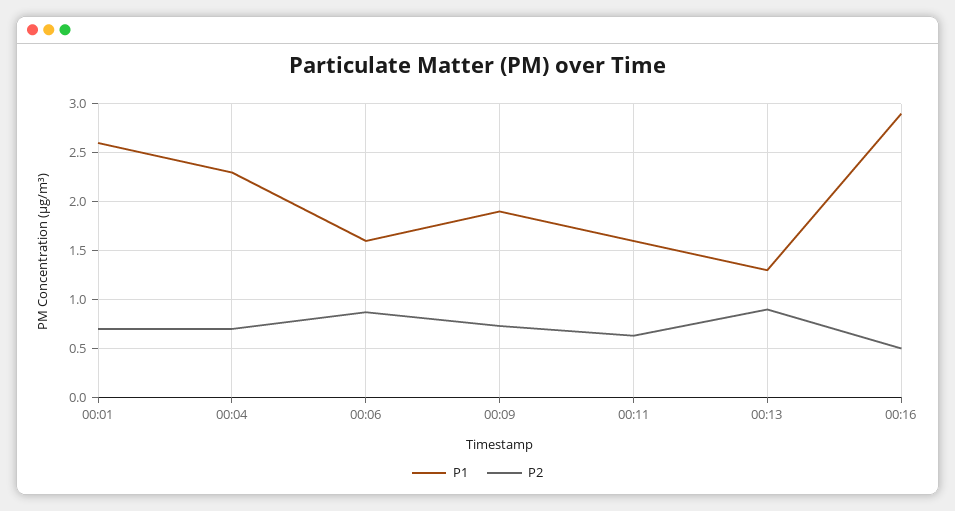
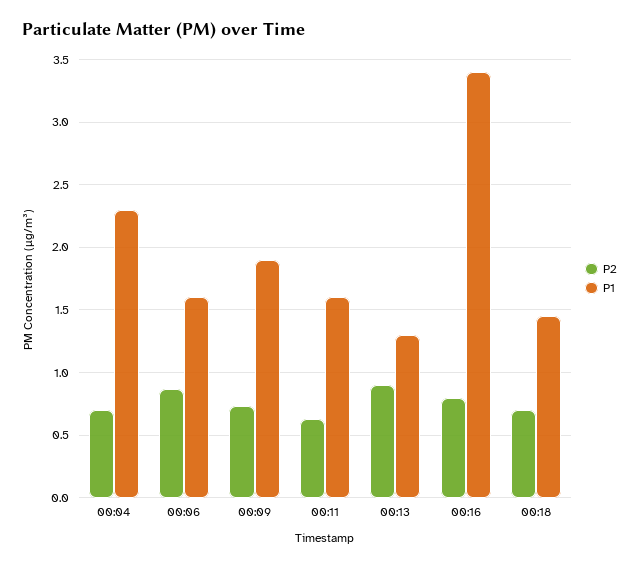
P1, 00:01: 2.6 -> none
P2, 00:01: 0.7 -> none
P1, 00:16: 2.9 -> 3.4
P2, 00:16: 0.5 -> 0.8
P2, 00:18: none -> 0.7
P1, 00:18: none -> 1.45

